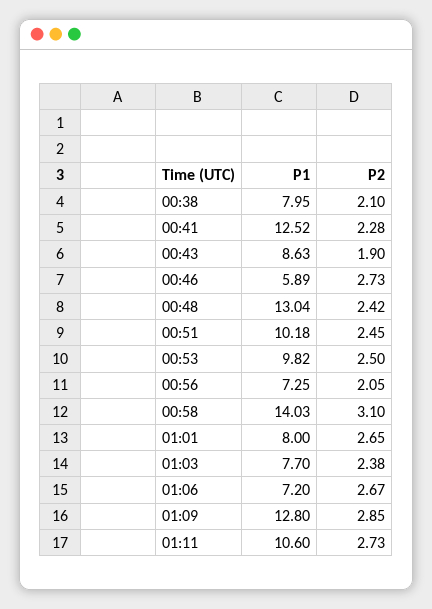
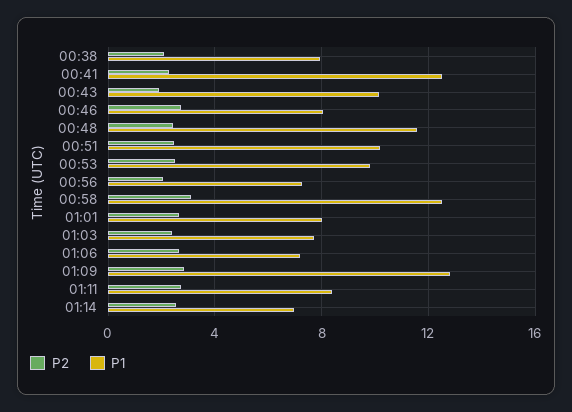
P1, 00:43: 8.63 -> 10
P1, 00:46: 5.89 -> 8
P1, 00:48: 13.04 -> 11.5
P1, 00:58: 14.03 -> 12.5
P1, 01:11: 10.6 -> 8.5
P2, 01:14: none -> 2.5
P1, 01:14: none -> 7

